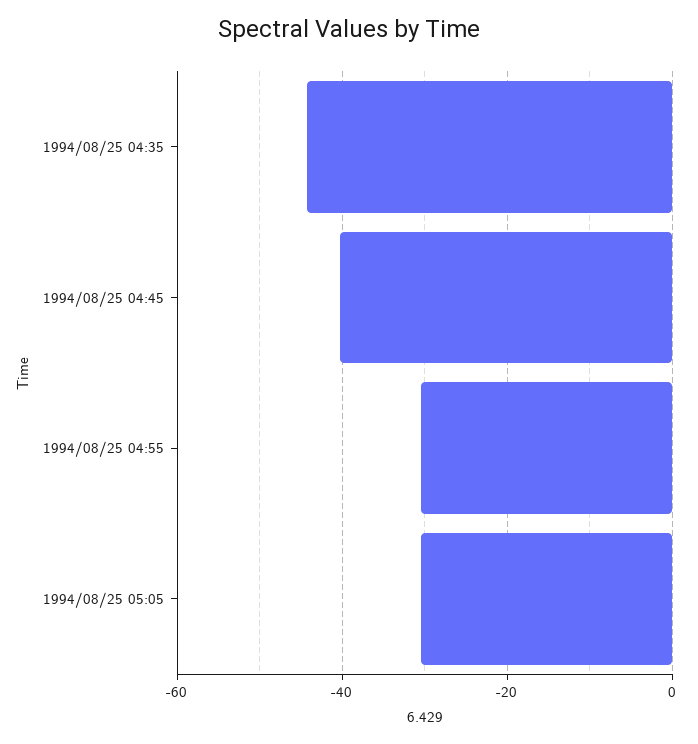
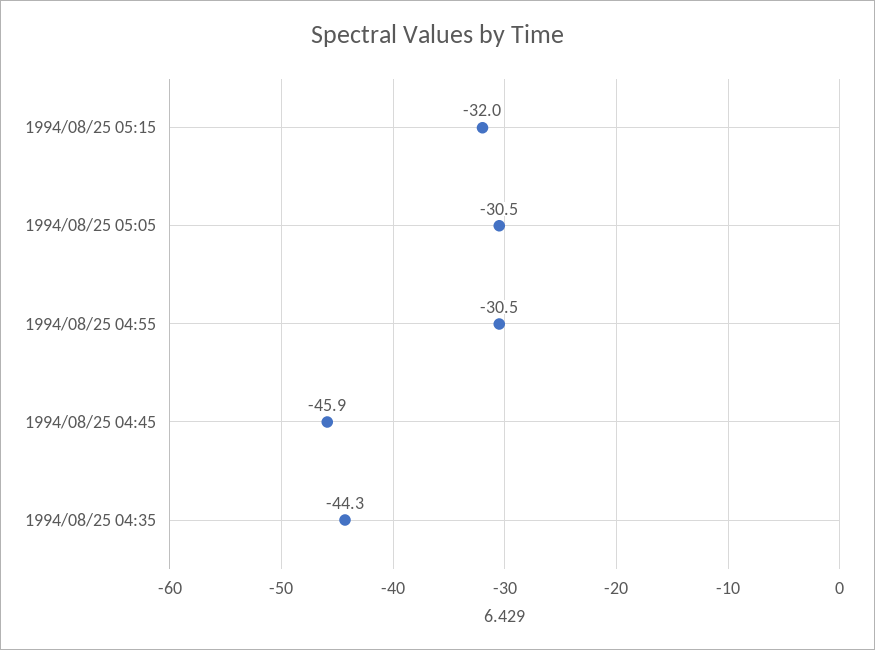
1994/08/25 04:45: -40 -> -45.9
1994/08/25 05:15: none -> -32

